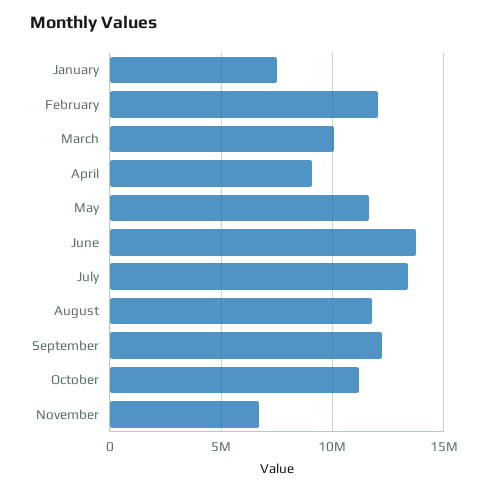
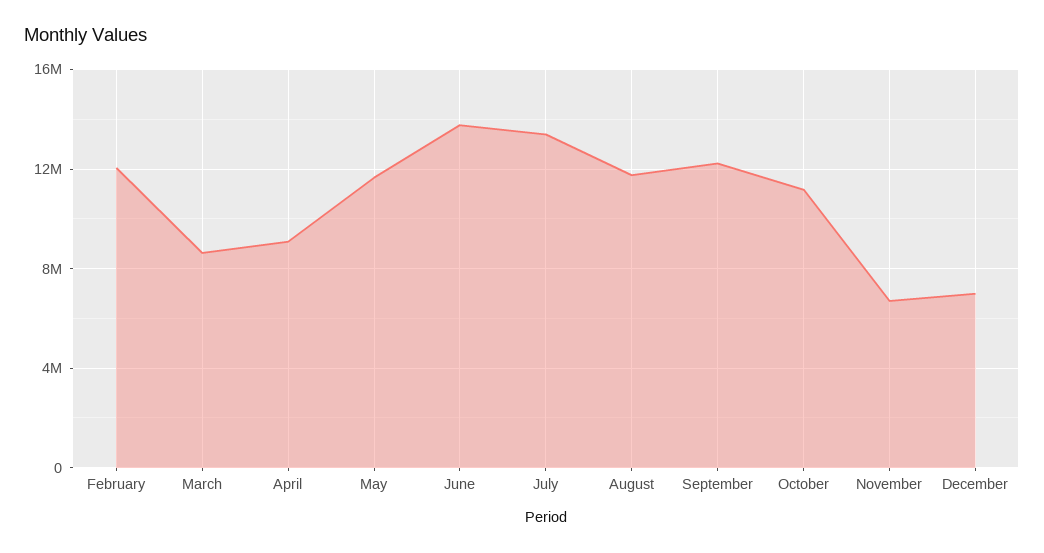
January: 7500000 -> none
March: 10000000 -> 8500000
December: none -> 7000000

